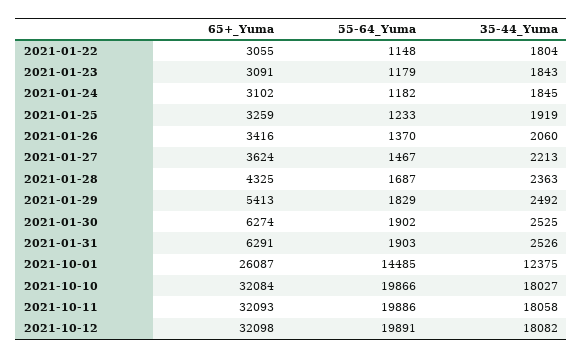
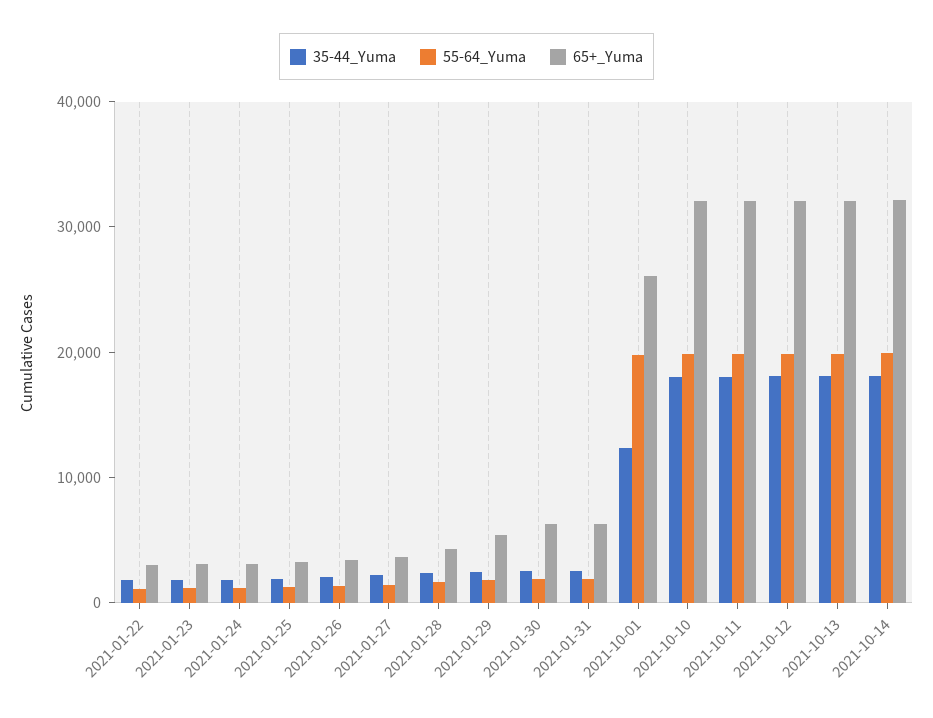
55-64_Yuma, 2021-10-01: 14485 -> 20000
35-44_Yuma, 2021-10-13: none -> 18000
55-64_Yuma, 2021-10-13: none -> 20000
65+_Yuma, 2021-10-13: none -> 32000
35-44_Yuma, 2021-10-14: none -> 18000
55-64_Yuma, 2021-10-14: none -> 20000
65+_Yuma, 2021-10-14: none -> 32000

